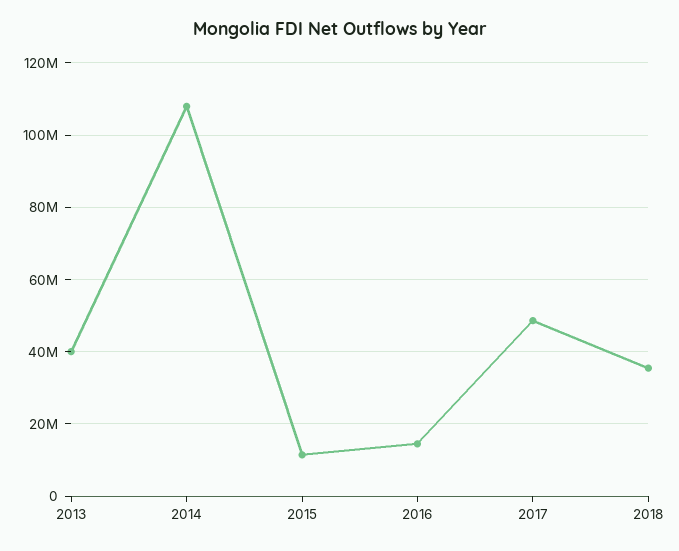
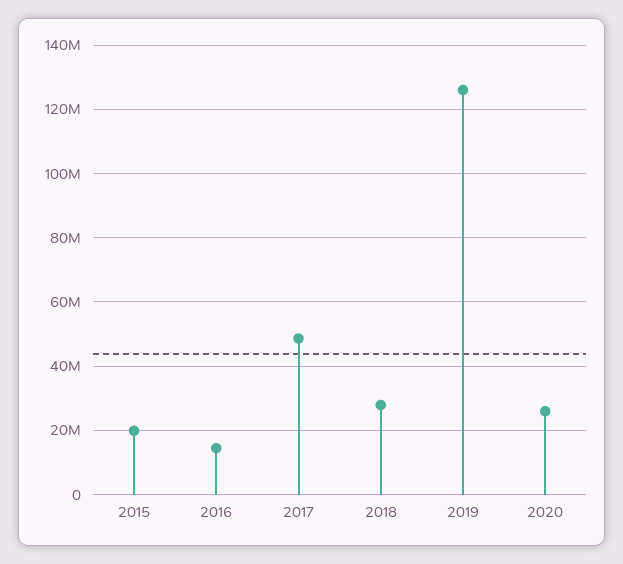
2013: 40000000 -> none
2014: 108000000 -> none
2015: 12000000 -> 20000000
2018: 36000000 -> 28000000
2019: none -> 126000000
2020: none -> 26000000

